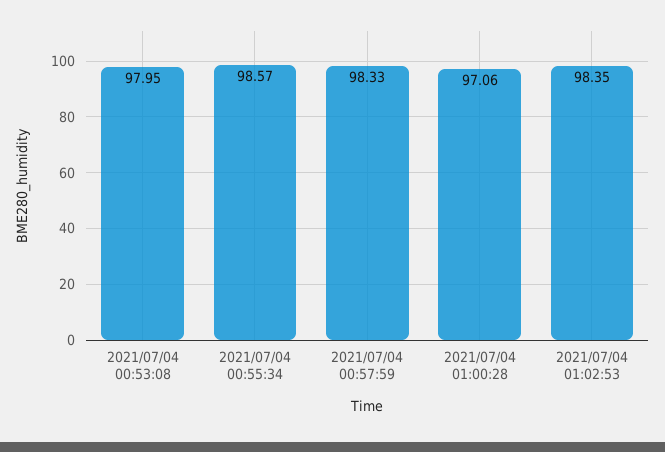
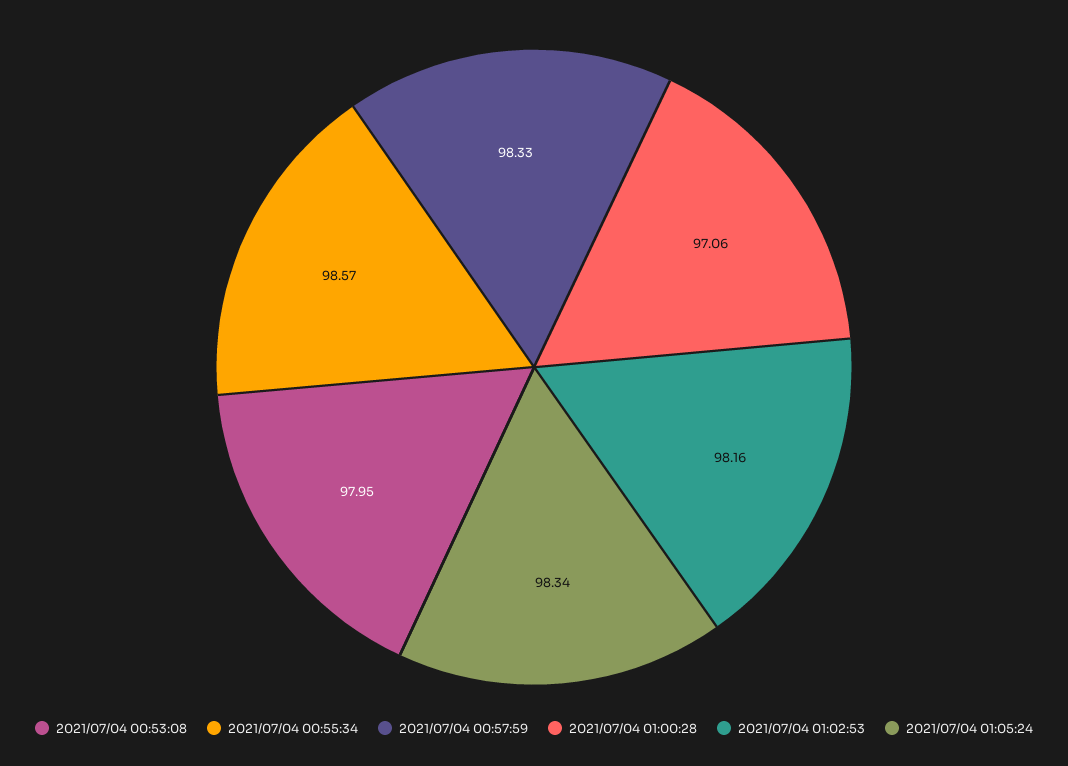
2021/07/04 01:02:53: 98.35 -> 98.16
2021/07/04 01:05:24: none -> 98.34

